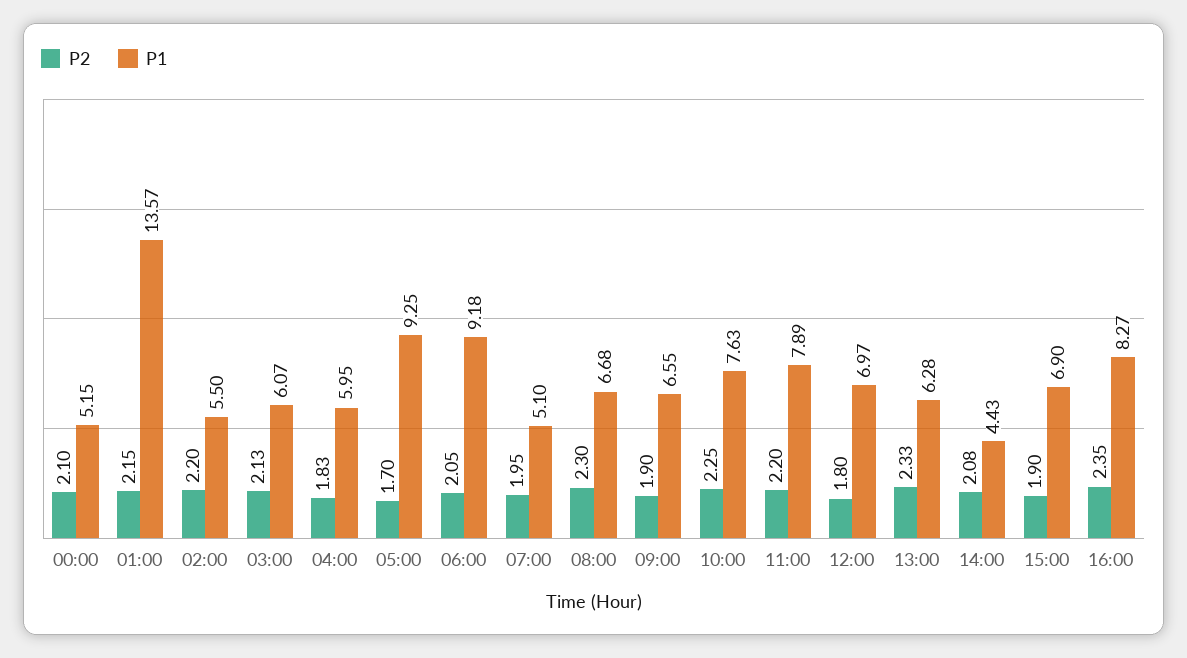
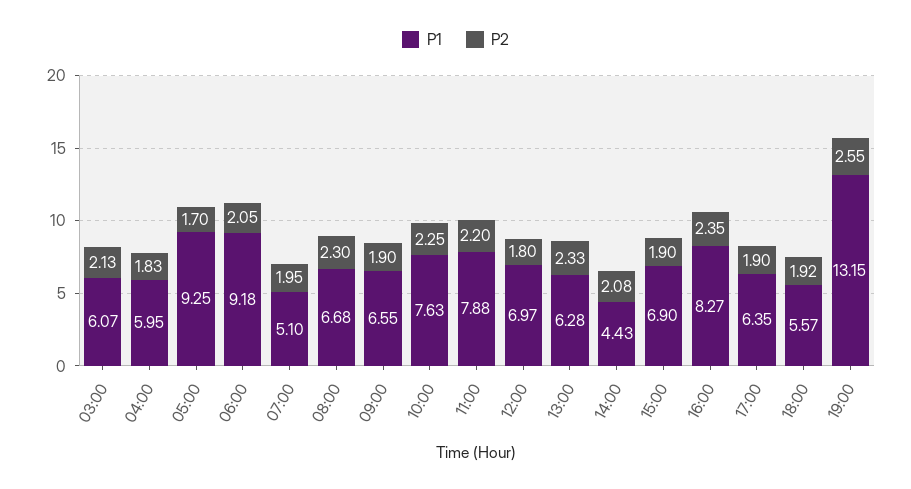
P2, 00:00: 2.1 -> none
P1, 00:00: 5.15 -> none
P2, 01:00: 2.15 -> none
P1, 01:00: 13.57 -> none
P2, 02:00: 2.2 -> none
P1, 02:00: 5.5 -> none
P1, 11:00: 7.89 -> 7.88
P1, 17:00: none -> 6.35
P2, 17:00: none -> 1.9
P1, 18:00: none -> 5.57
P2, 18:00: none -> 1.92
P1, 19:00: none -> 13.15
P2, 19:00: none -> 2.55

